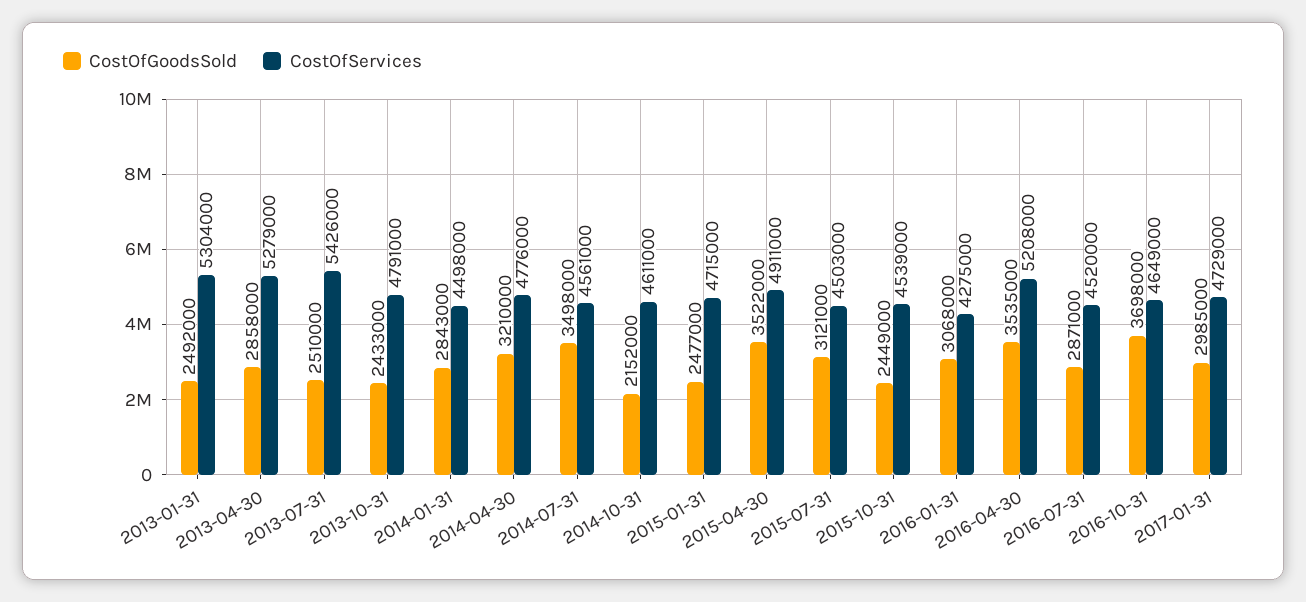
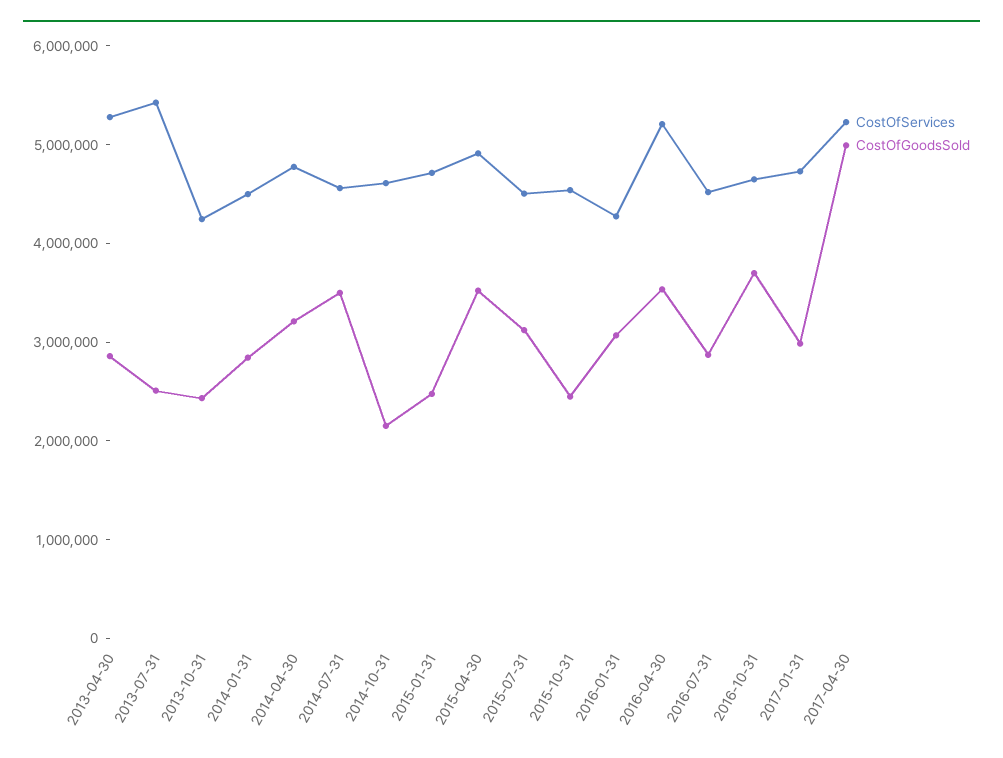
CostOfGoodsSold, 2013-01-31: 2492000 -> none
CostOfServices, 2013-01-31: 5304000 -> none
CostOfServices, 2013-10-31: 4791000 -> 4200000
CostOfServices, 2017-04-30: none -> 5200000
CostOfGoodsSold, 2017-04-30: none -> 5000000

